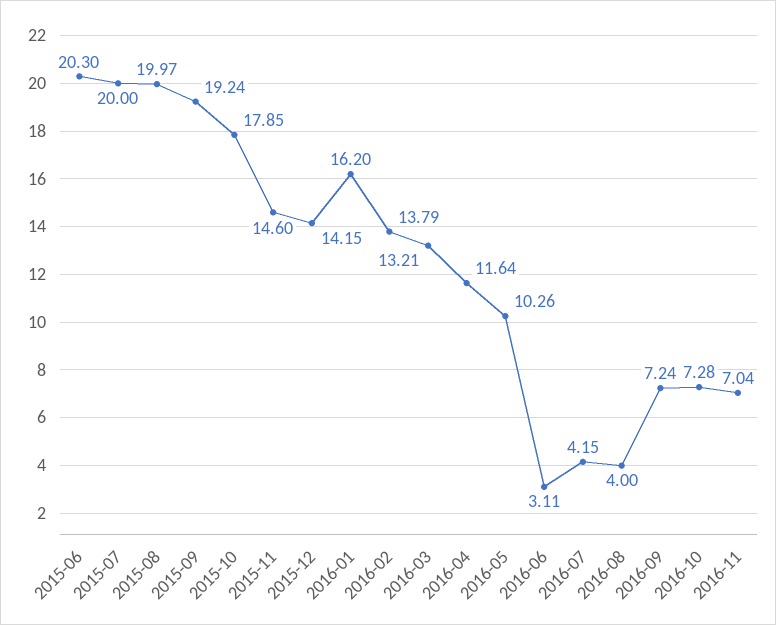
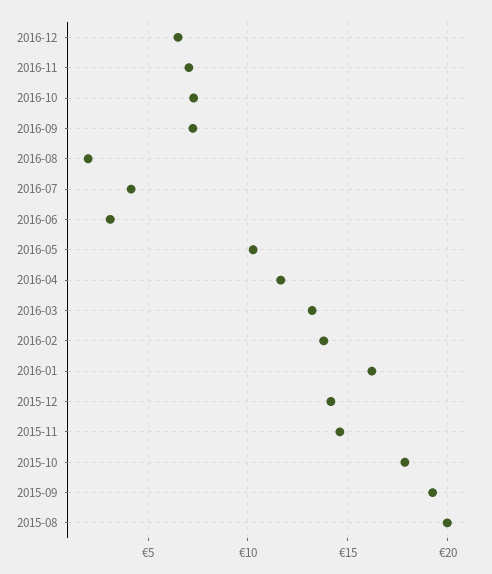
2015-06: 20.3 -> none
2015-07: 20 -> none
2016-08: 4 -> 2
2016-12: none -> 6.5

